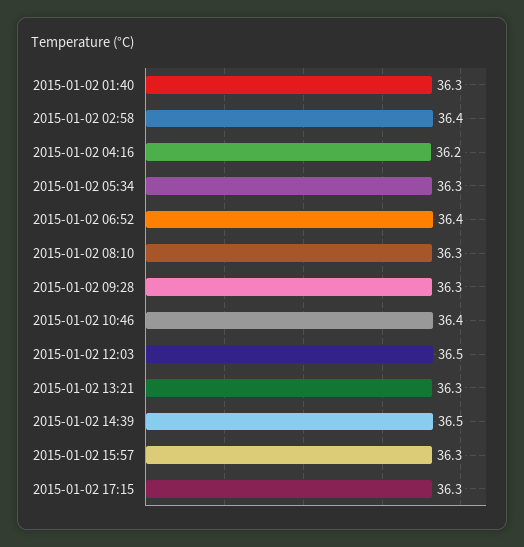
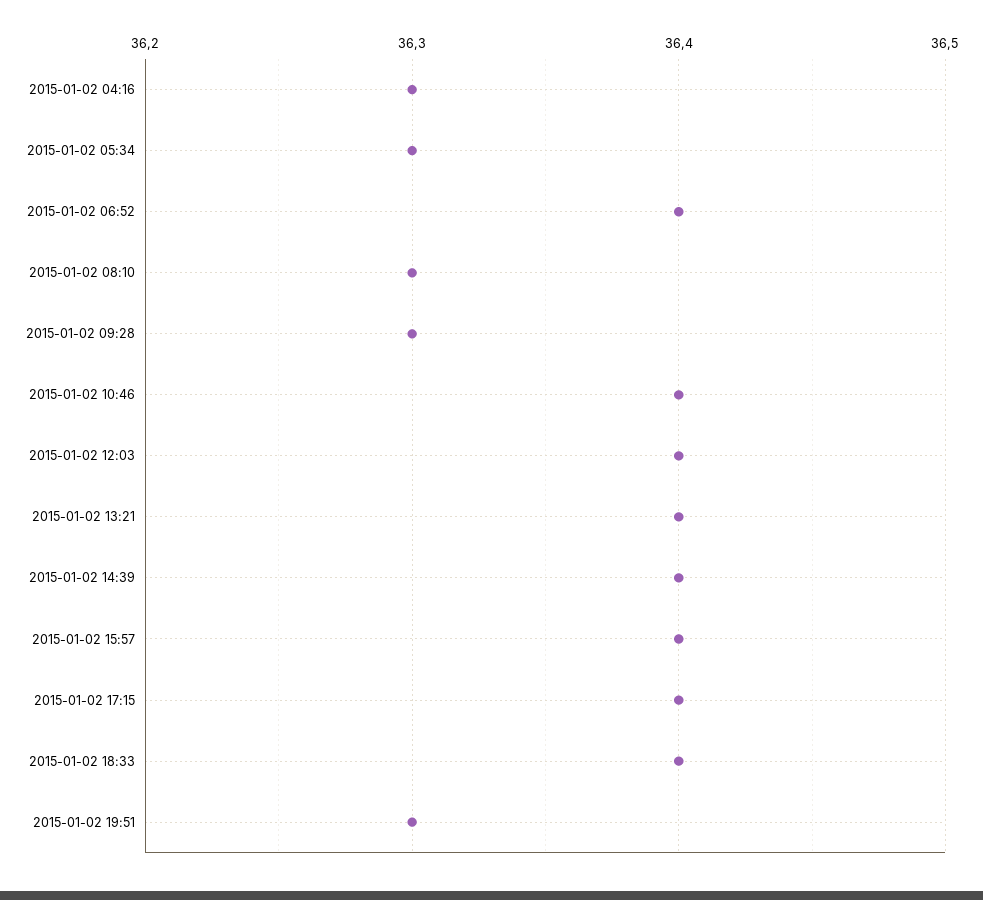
2015-01-02 01:40: 36.3 -> none
2015-01-02 02:58: 36.4 -> none
2015-01-02 04:16: 36.2 -> 36.3
2015-01-02 12:03: 36.5 -> 36.4
2015-01-02 13:21: 36.3 -> 36.4
2015-01-02 14:39: 36.5 -> 36.4
2015-01-02 15:57: 36.3 -> 36.4
2015-01-02 17:15: 36.3 -> 36.4
2015-01-02 18:33: none -> 36.4
2015-01-02 19:51: none -> 36.3

